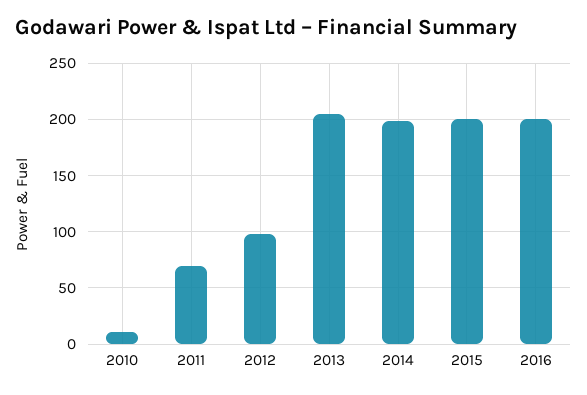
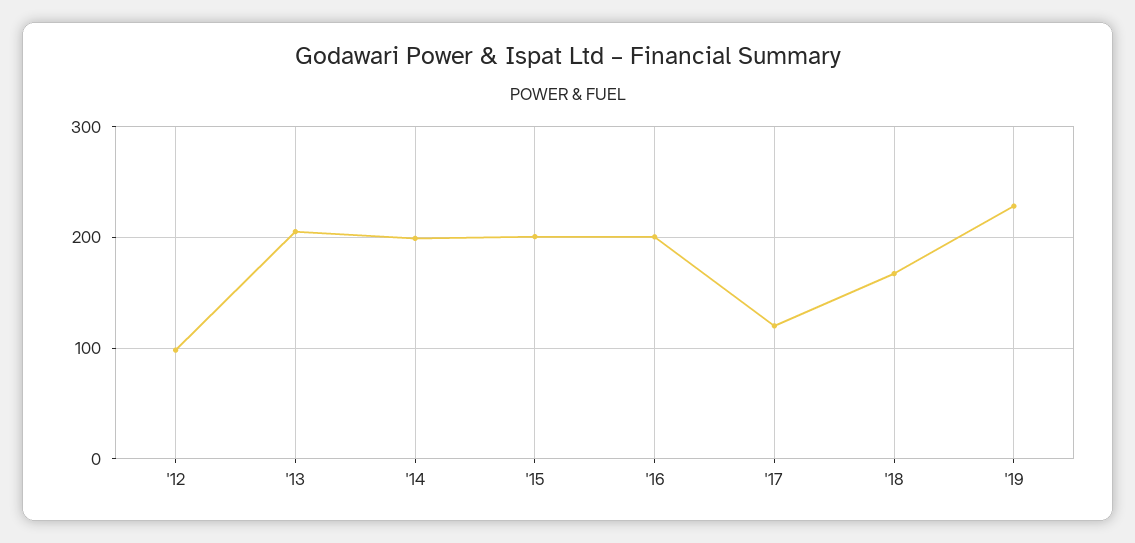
2010: 10 -> none
2011: 70 -> none
'17: none -> 120
'18: none -> 170
'19: none -> 230

